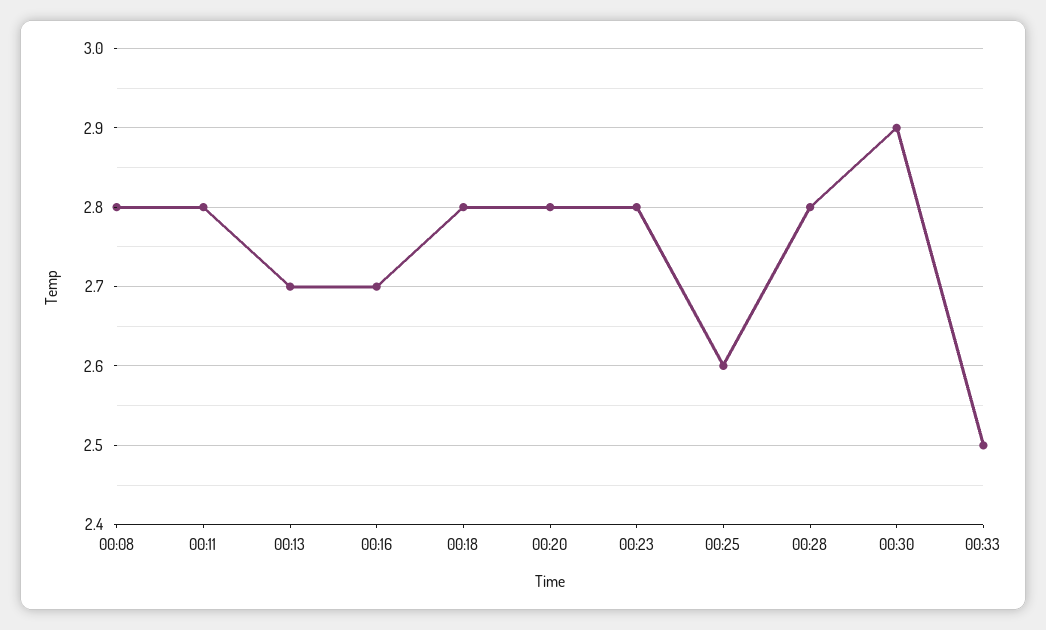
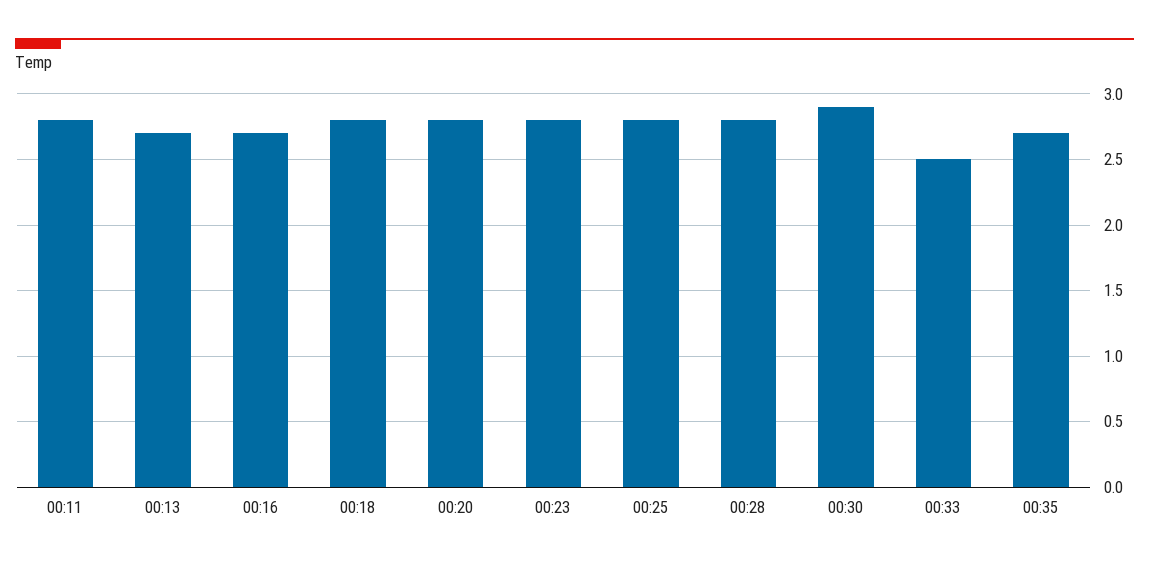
00:08: 2.8 -> none
00:25: 2.6 -> 2.8
00:35: none -> 2.7

